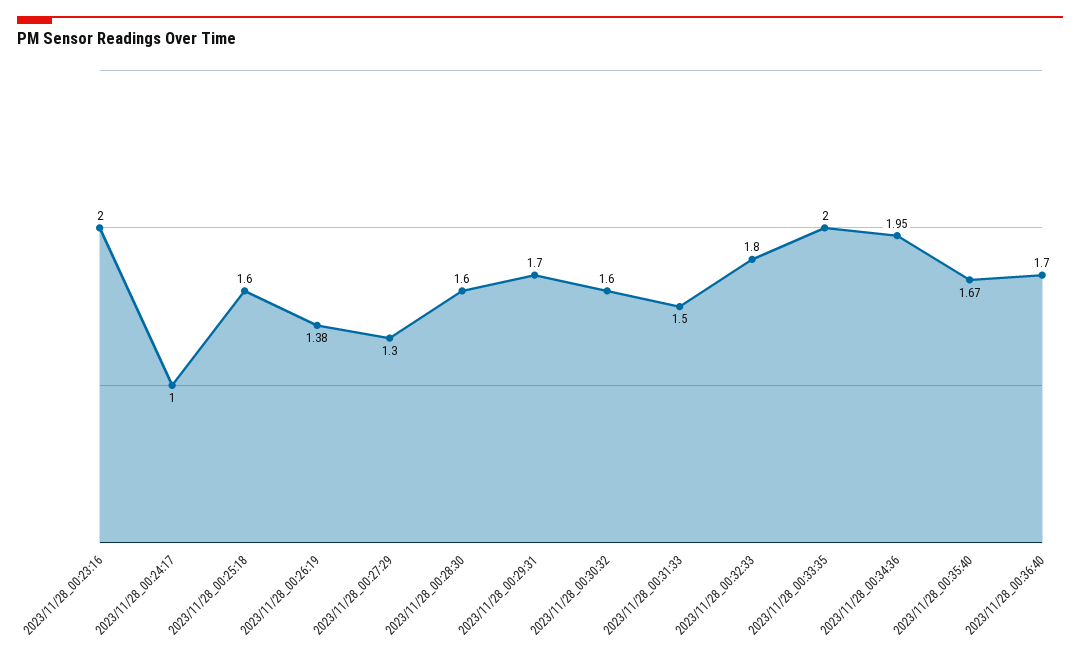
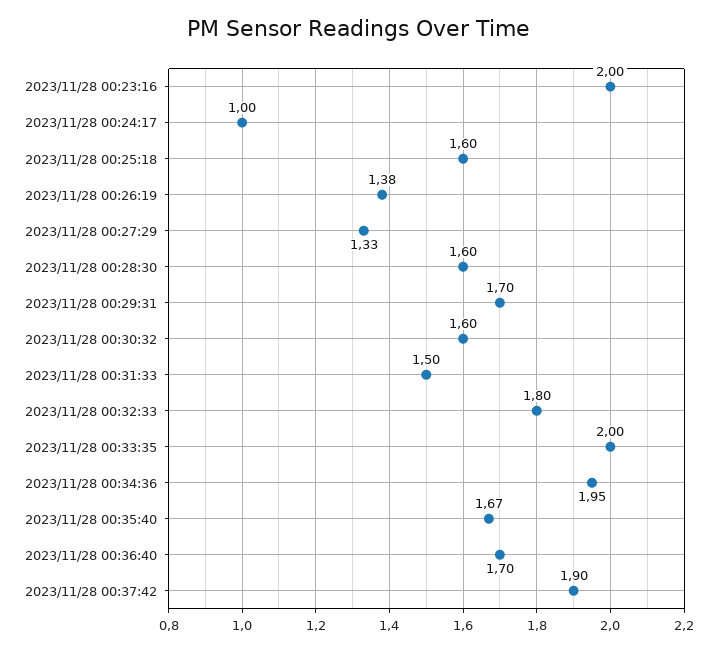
2023/11/28_00:27:29: 1.3 -> 1.33
2023/11/28 00:37:42: none -> 1.9

